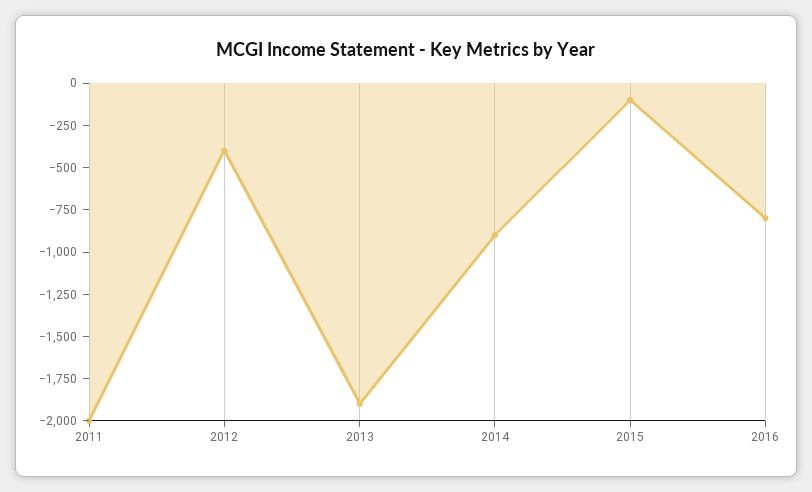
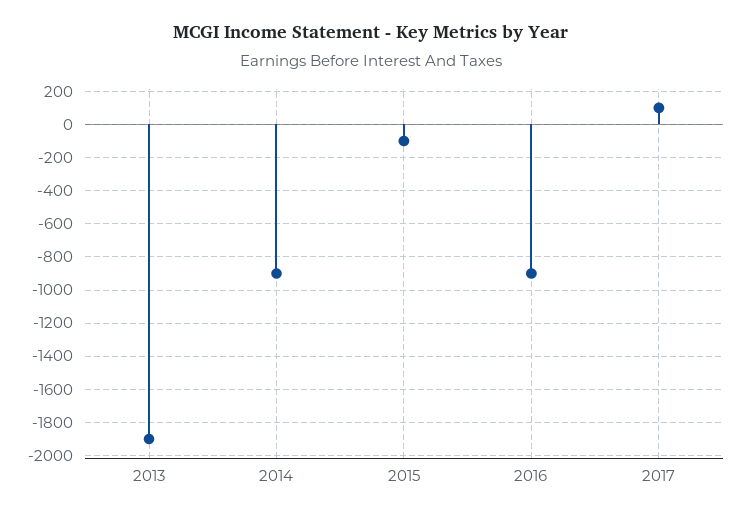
2011: -2000 -> none
2012: -400 -> none
2016: -800 -> -900
2017: none -> 100

